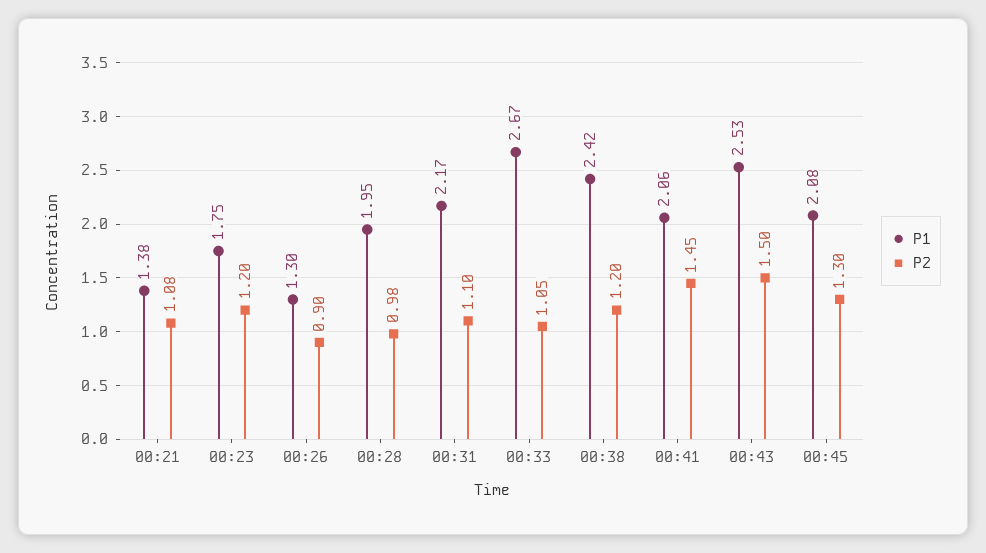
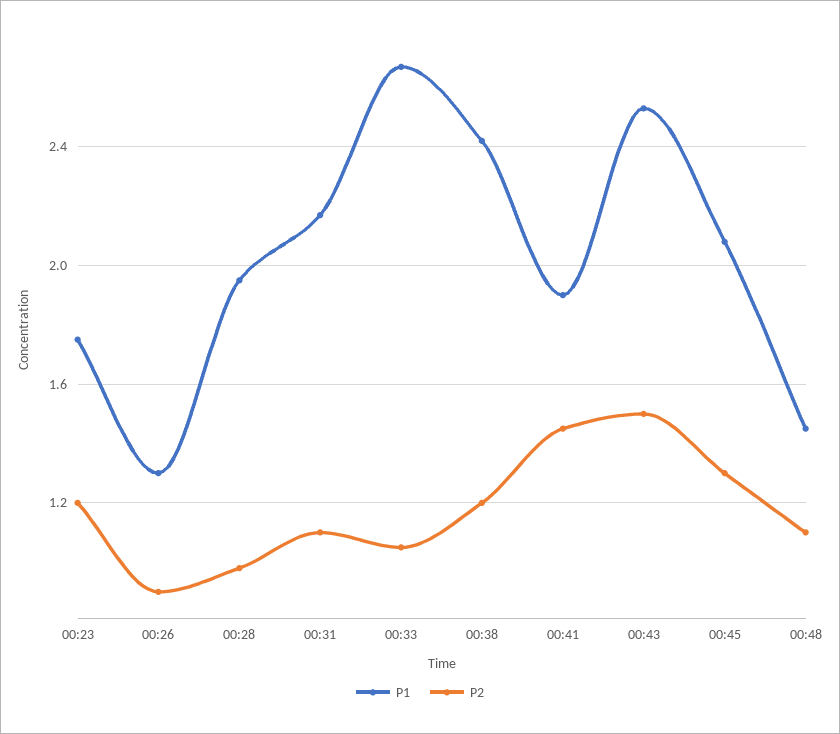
P1, 00:21: 1.38 -> none
P2, 00:21: 1.08 -> none
P1, 00:41: 2.06 -> 1.9
P1, 00:48: none -> 1.45
P2, 00:48: none -> 1.1

